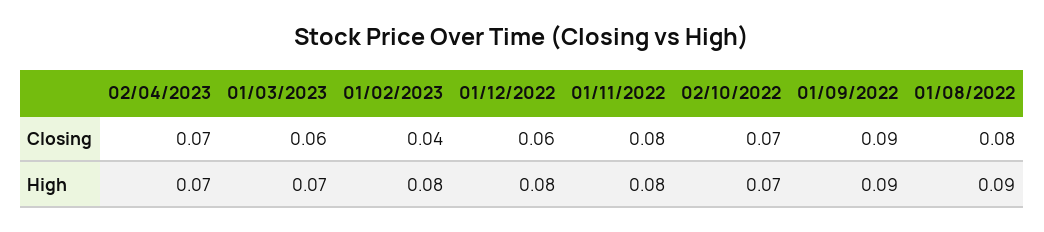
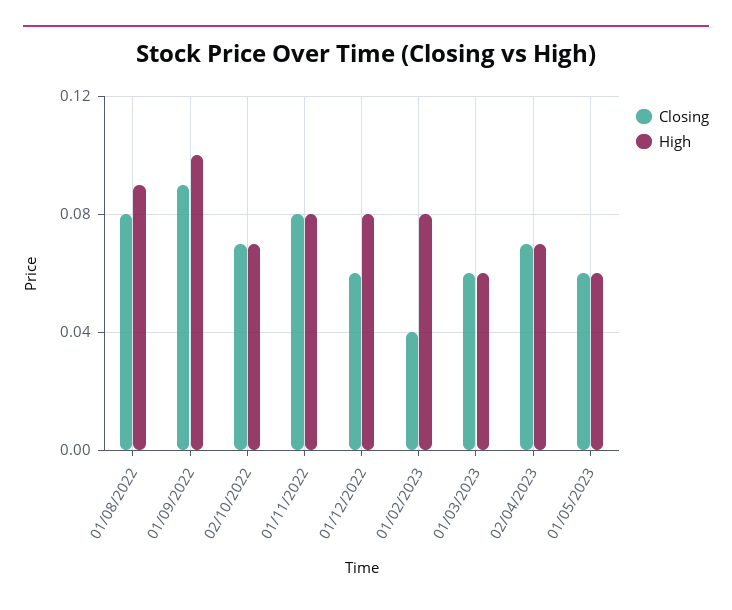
High, 01/03/2023: 0.07 -> 0.06
High, 01/09/2022: 0.09 -> 0.1
Closing, 01/05/2023: none -> 0.06
High, 01/05/2023: none -> 0.06

